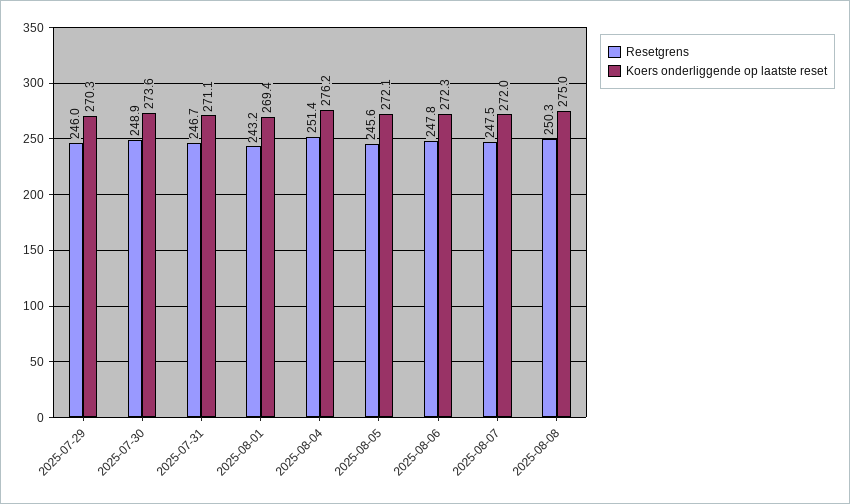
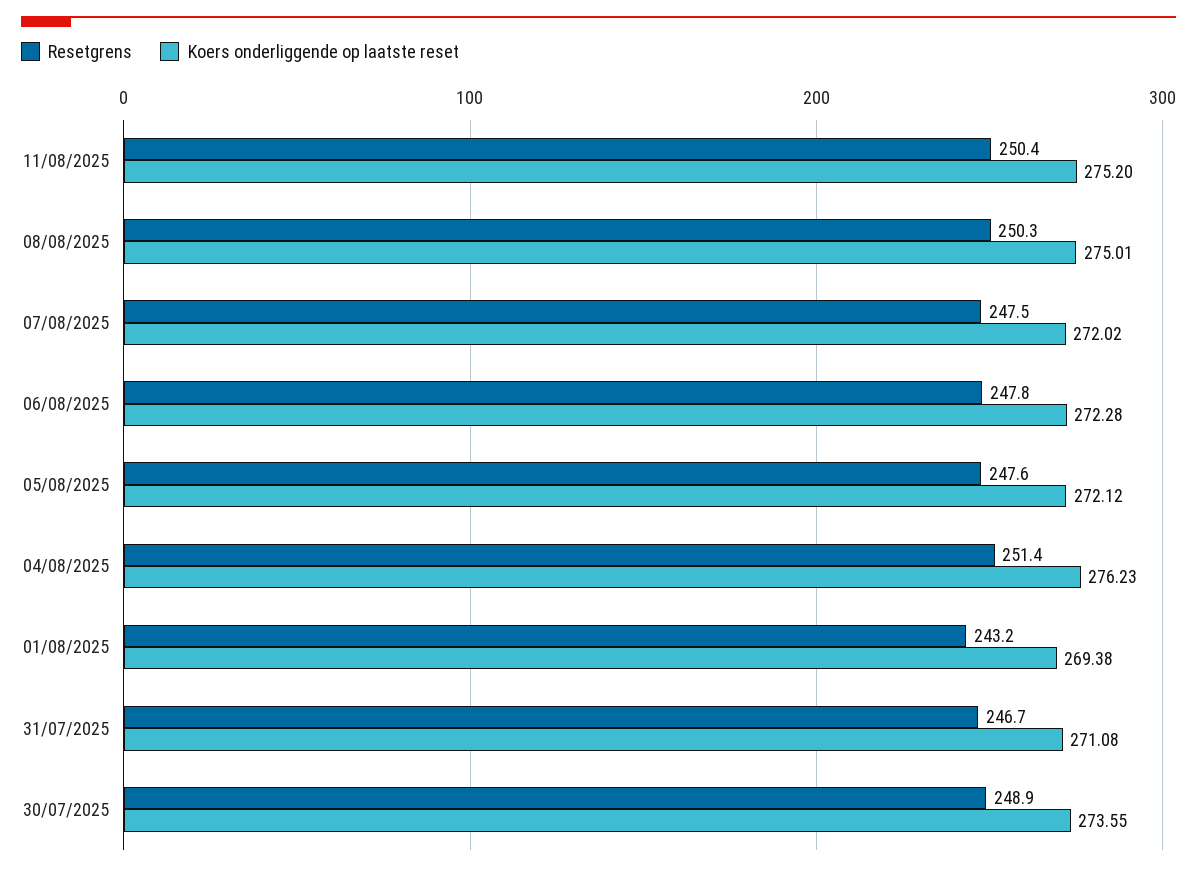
Resetgrens, 2025-07-29: 246 -> none
Koers onderliggende op laatste reset, 2025-07-29: 270.3 -> none
Resetgrens, 2025-08-05: 245.6 -> 247.6
Resetgrens, 11/08/2025: none -> 250.4
Koers onderliggende op laatste reset, 11/08/2025: none -> 275.2

